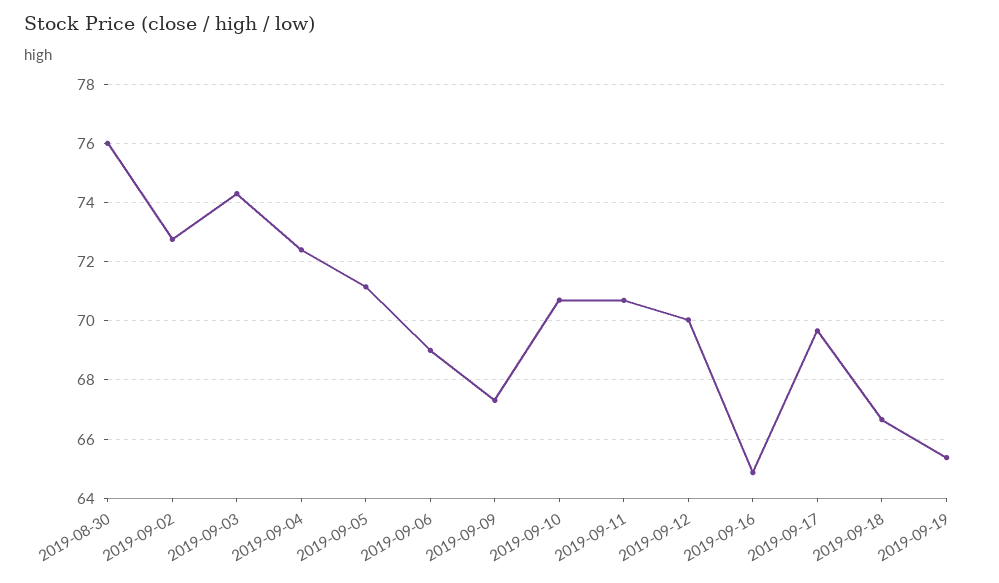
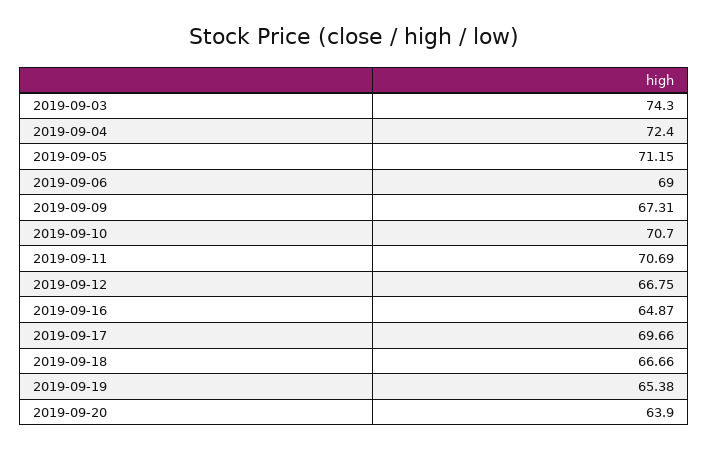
2019-08-30: 76 -> none
2019-09-02: 72.75 -> none
2019-09-12: 70 -> 66.75
2019-09-20: none -> 63.9

